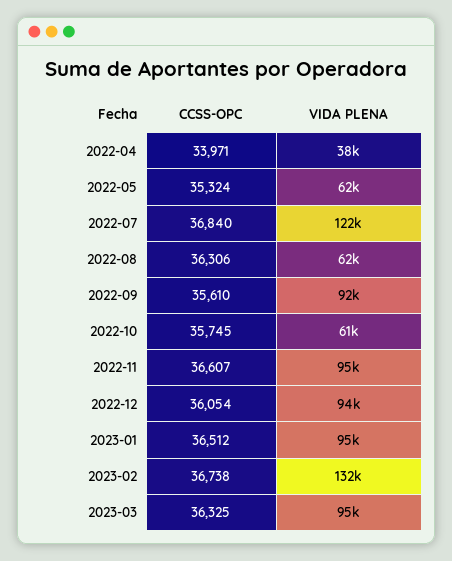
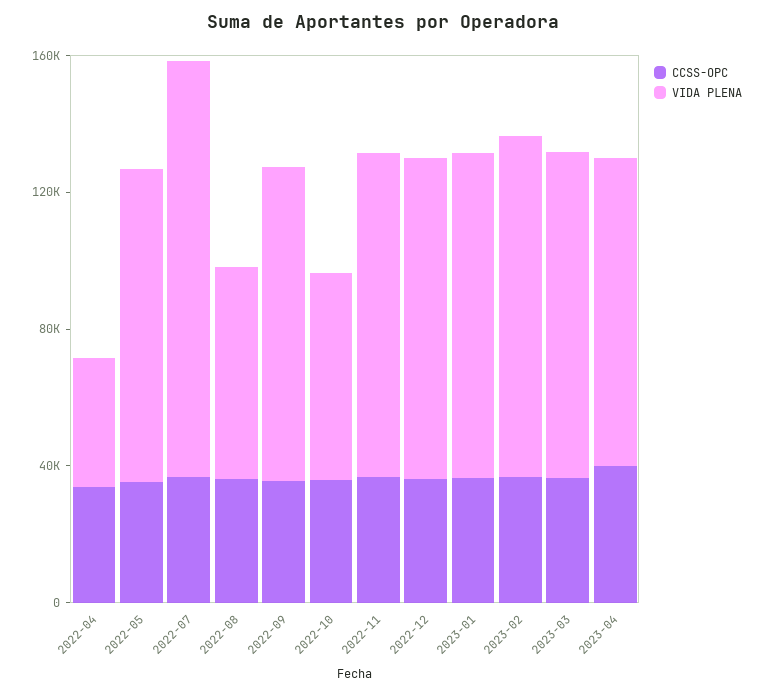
VIDA PLENA, 2022-05: 62000 -> 90000
VIDA PLENA, 2023-02: 132000 -> 100000
CCSS-OPC, 2023-04: none -> 40000
VIDA PLENA, 2023-04: none -> 90000

